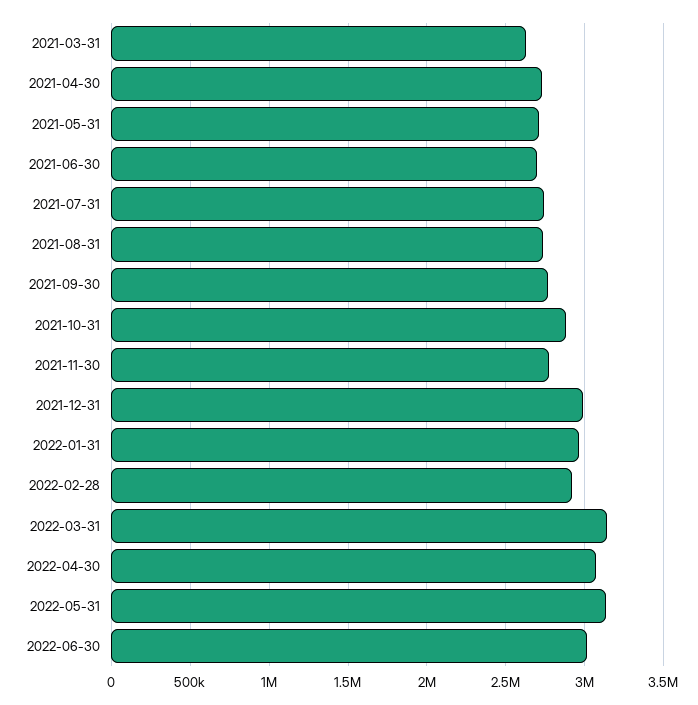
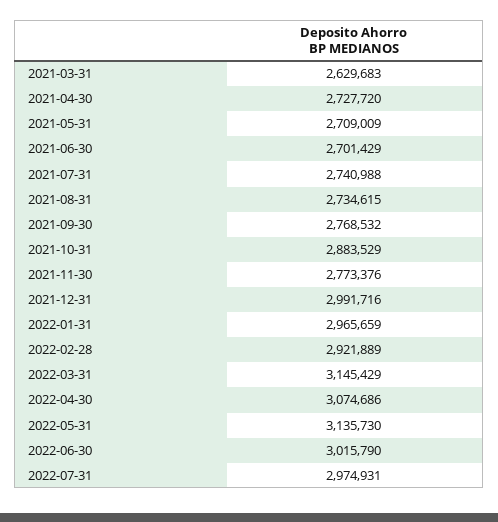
2022-07-31: none -> 2974931

